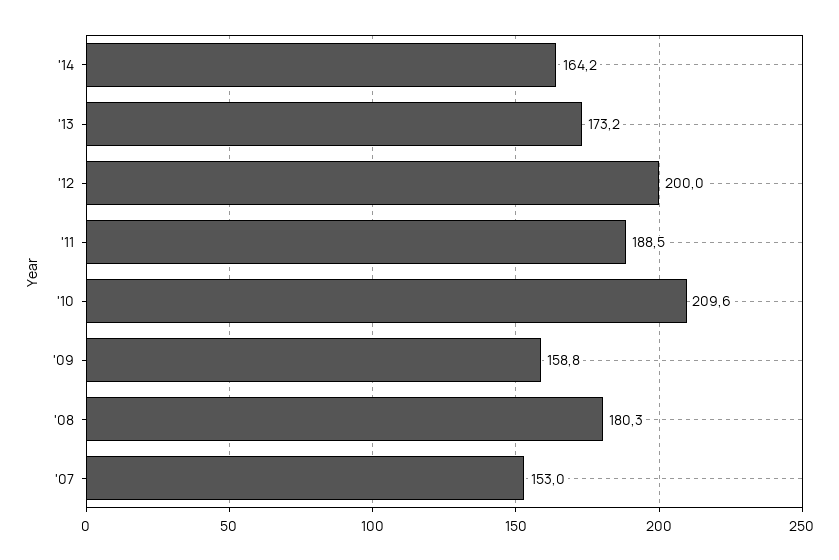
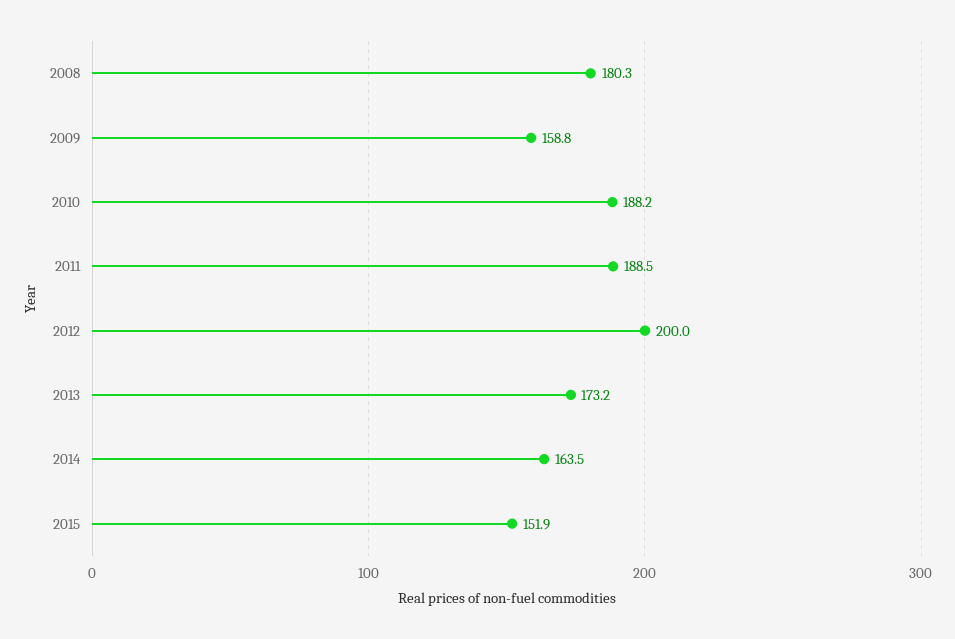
'14: 164.2 -> 163.5
'10: 209.6 -> 188.2
'07: 153 -> none
2015: none -> 151.9

